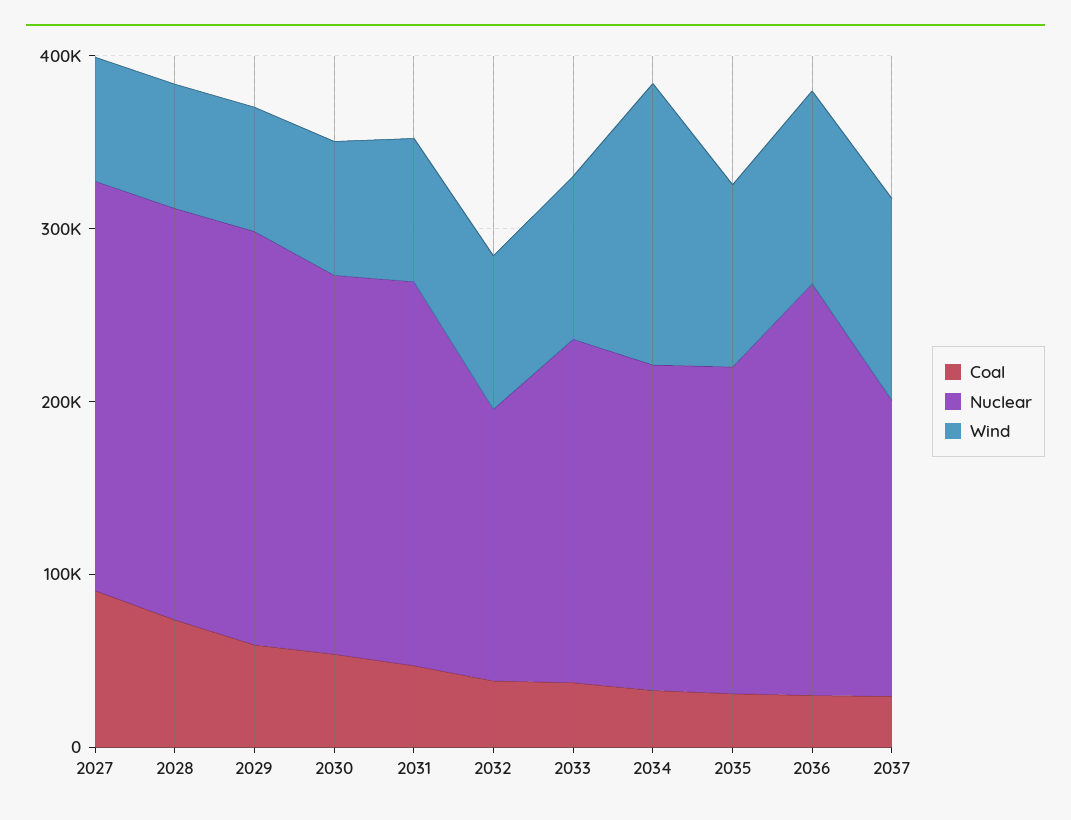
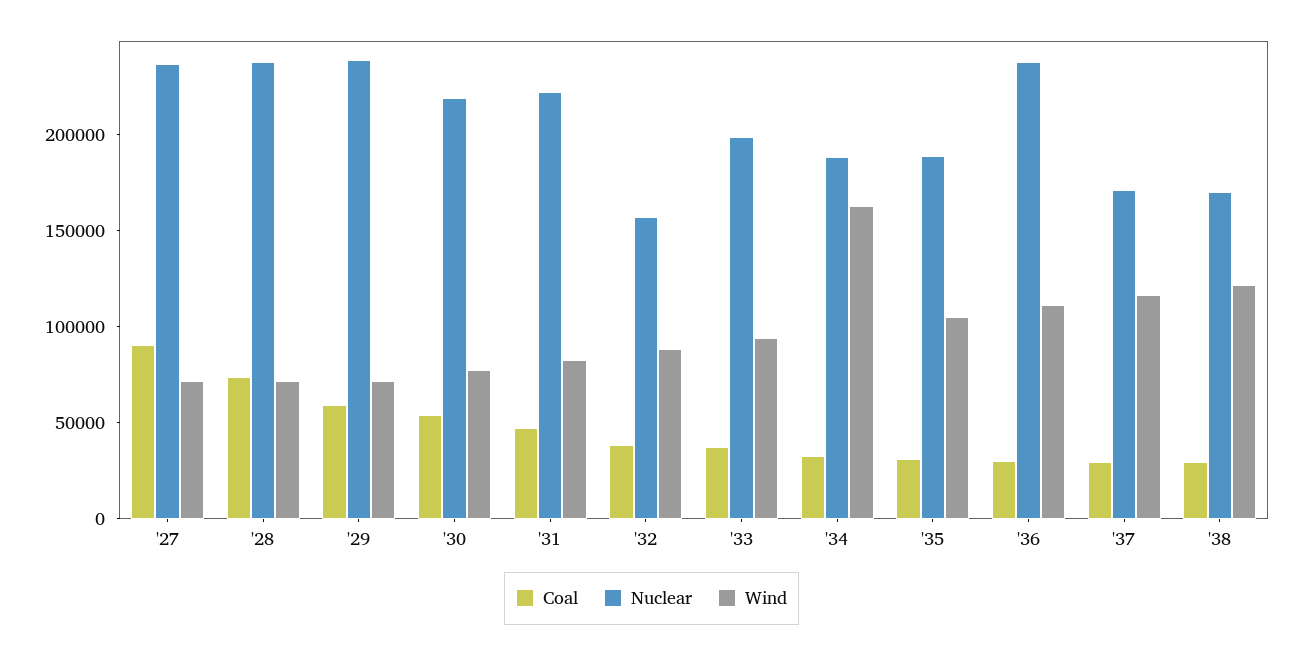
Coal, '38: none -> 30000
Nuclear, '38: none -> 170000
Wind, '38: none -> 120000

